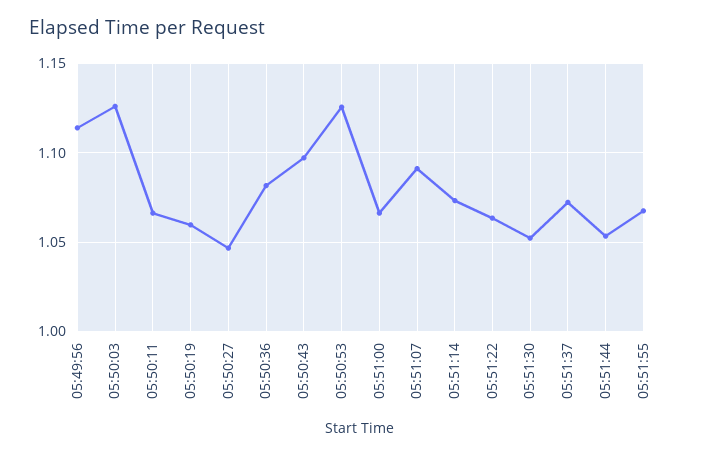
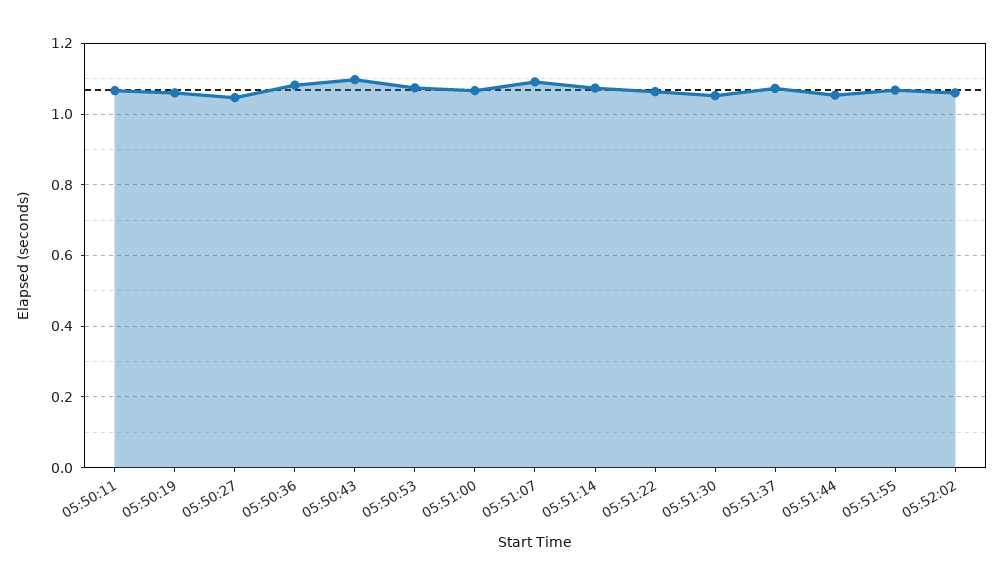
05:49:56: 1.115 -> none
05:50:03: 1.125 -> none
05:50:53: 1.125 -> 1.08
05:52:02: none -> 1.06

